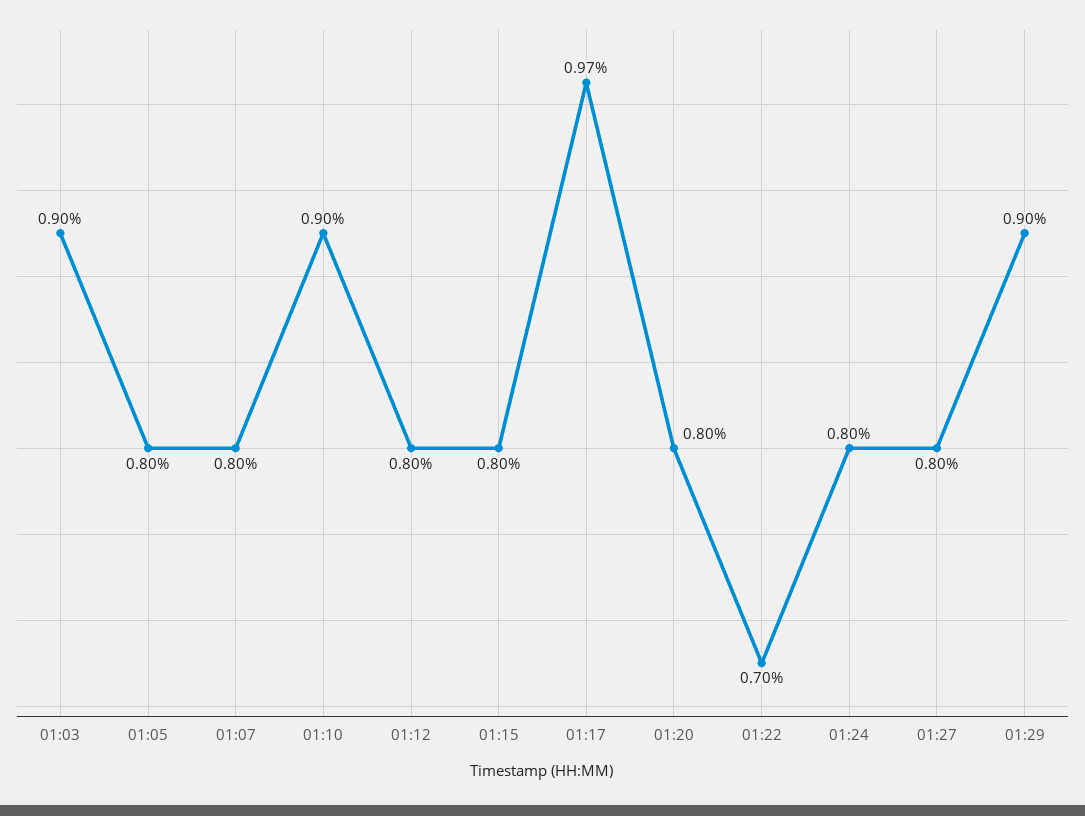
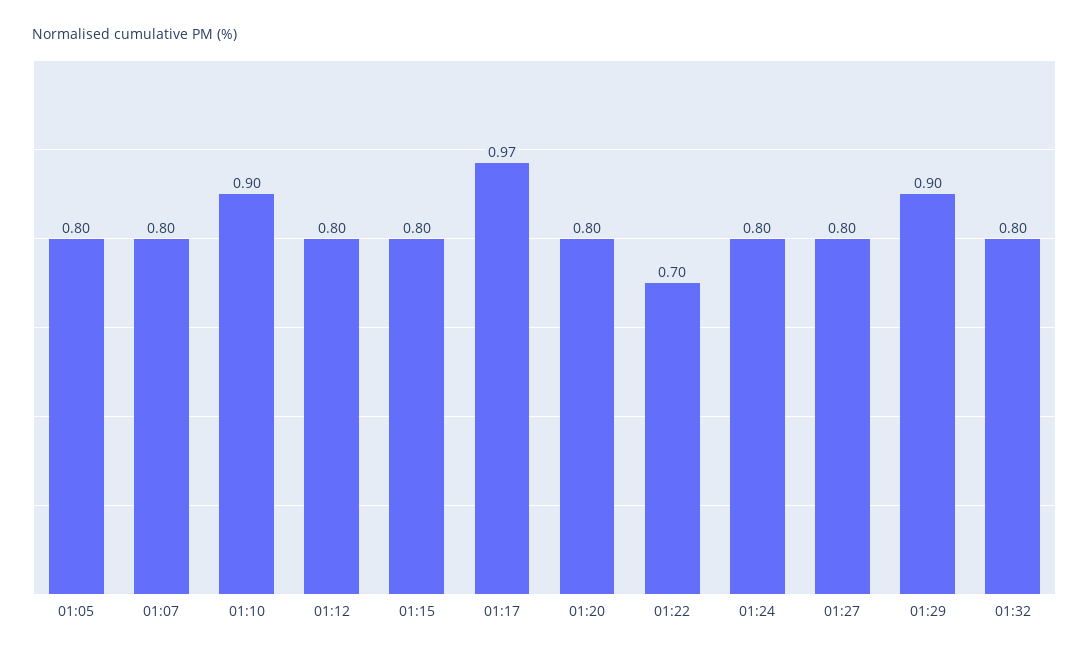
01:03: 0.9 -> none
01:32: none -> 0.8

